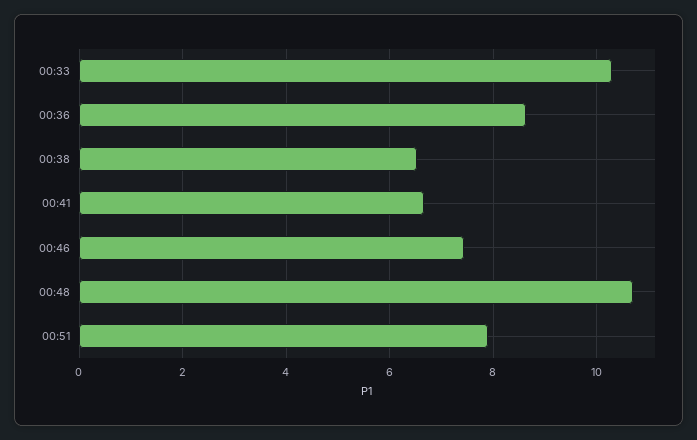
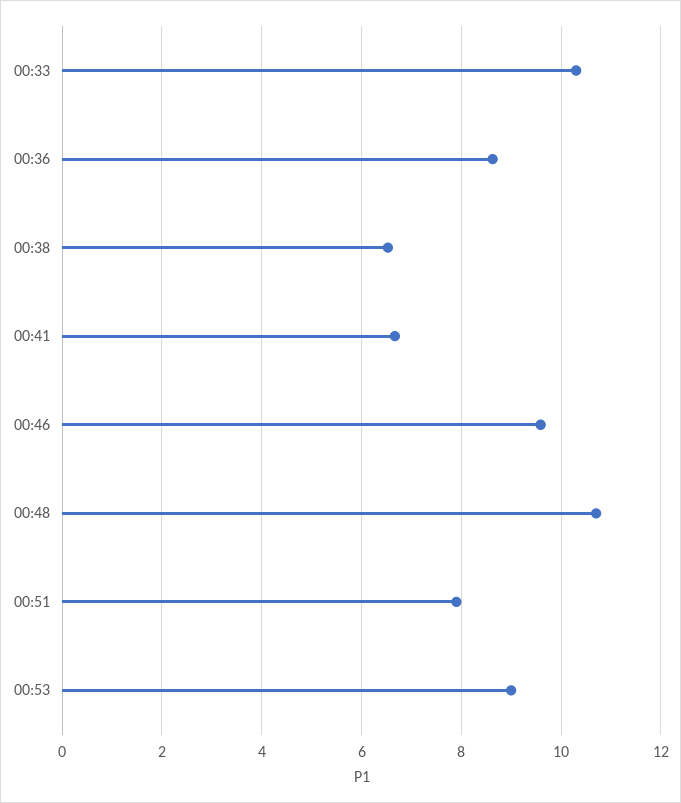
00:46: 7.4 -> 9.6
00:53: none -> 9

